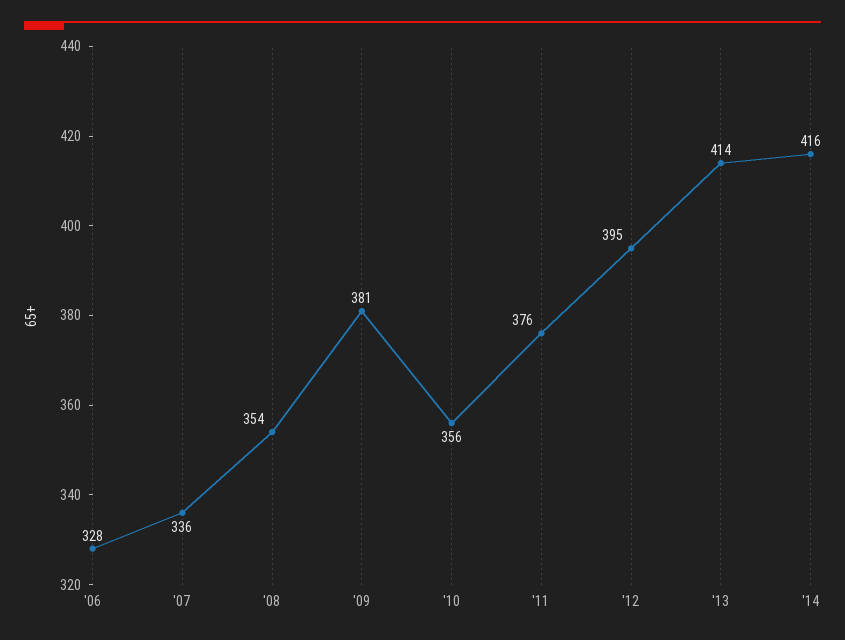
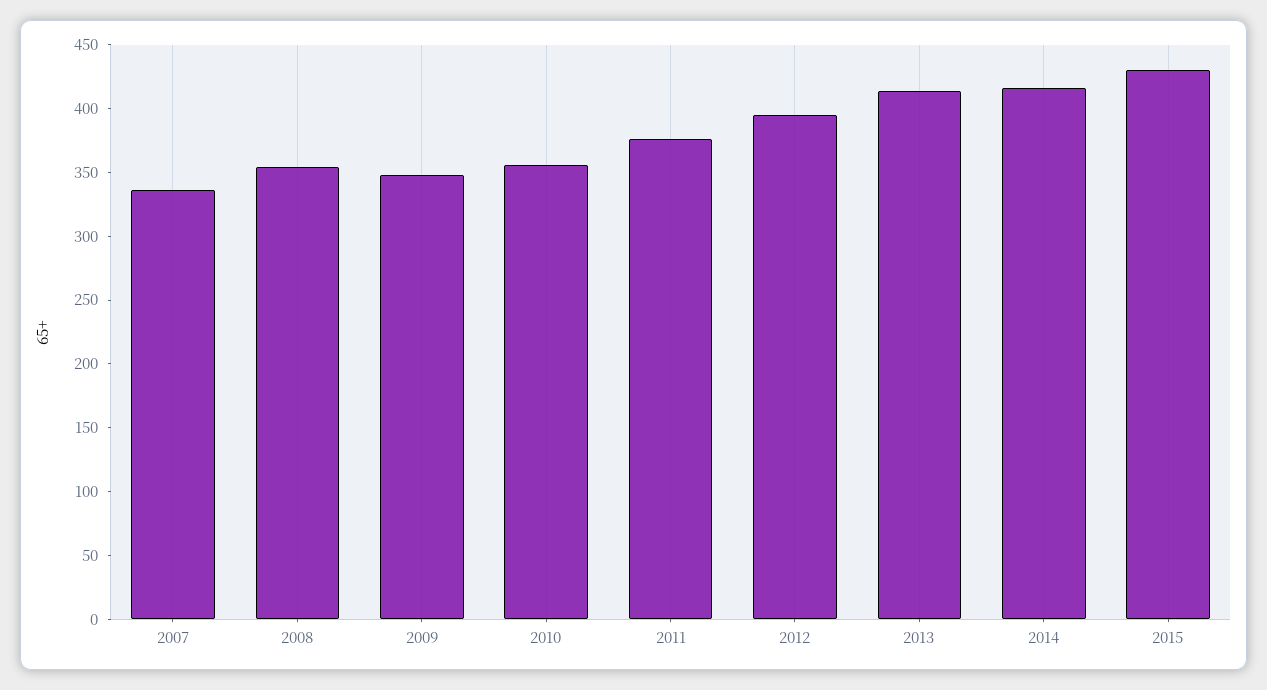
'06: 328 -> none
'09: 381 -> 350
2015: none -> 430

